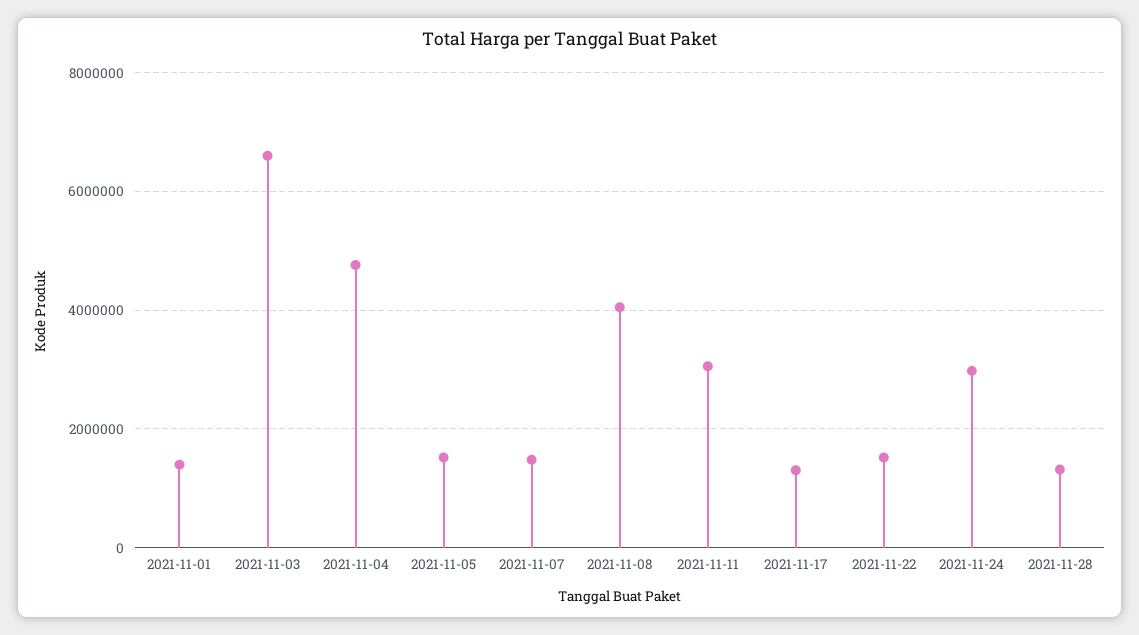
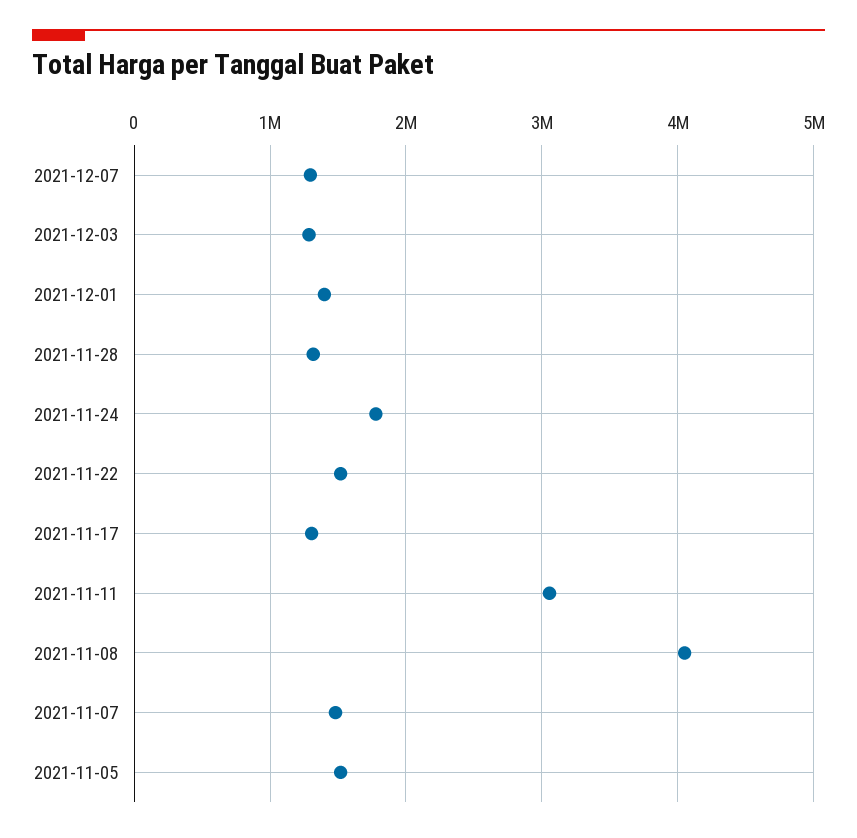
2021-11-01: 1400000 -> none
2021-11-03: 6600000 -> none
2021-11-04: 4800000 -> none
2021-11-24: 3000000 -> 1800000
2021-12-07: none -> 1300000
2021-12-03: none -> 1300000
2021-12-01: none -> 1400000

